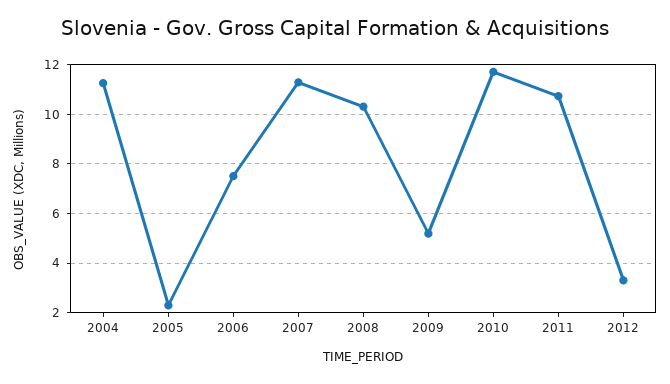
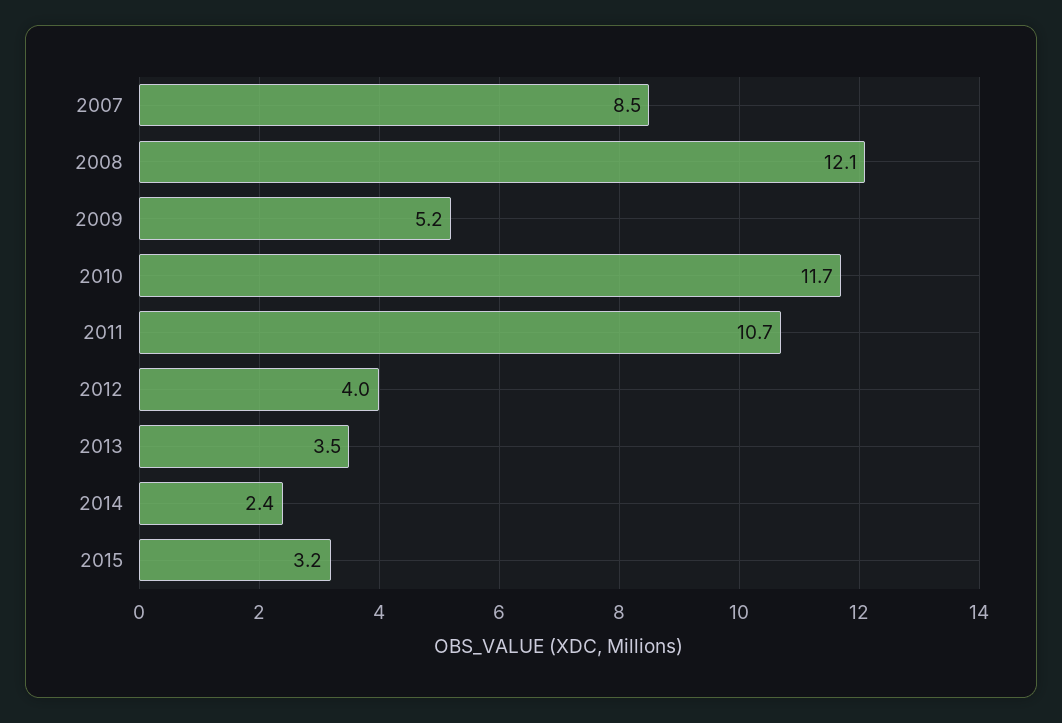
2004: 11.25 -> none
2005: 2.25 -> none
2006: 7.5 -> none
2007: 11.25 -> 8.5
2008: 10.25 -> 12.1
2012: 3.25 -> 4
2013: none -> 3.5
2014: none -> 2.4
2015: none -> 3.2

